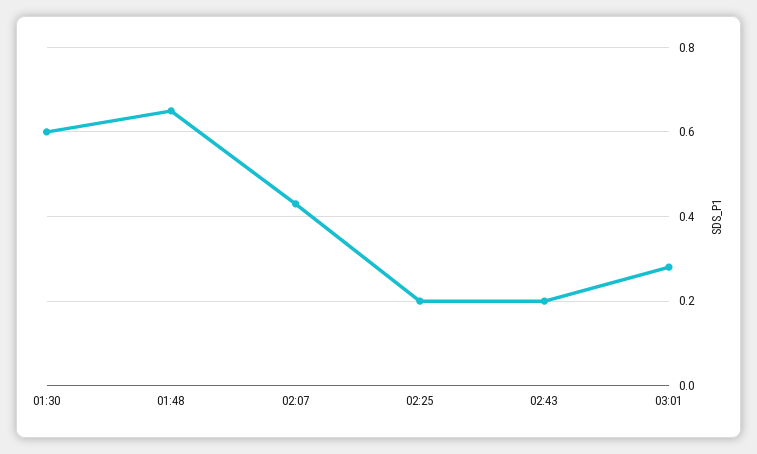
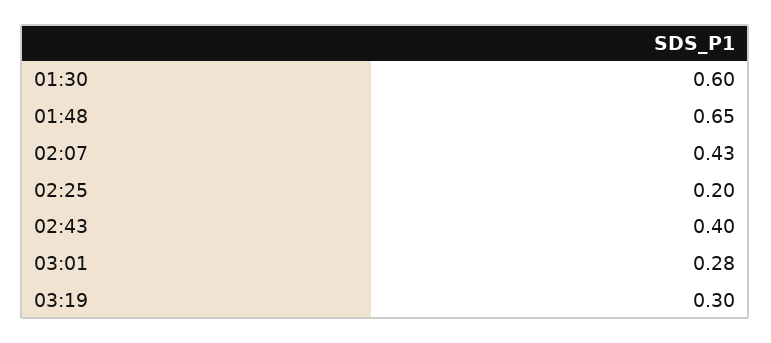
02:43: 0.2 -> 0.4
03:19: none -> 0.3

